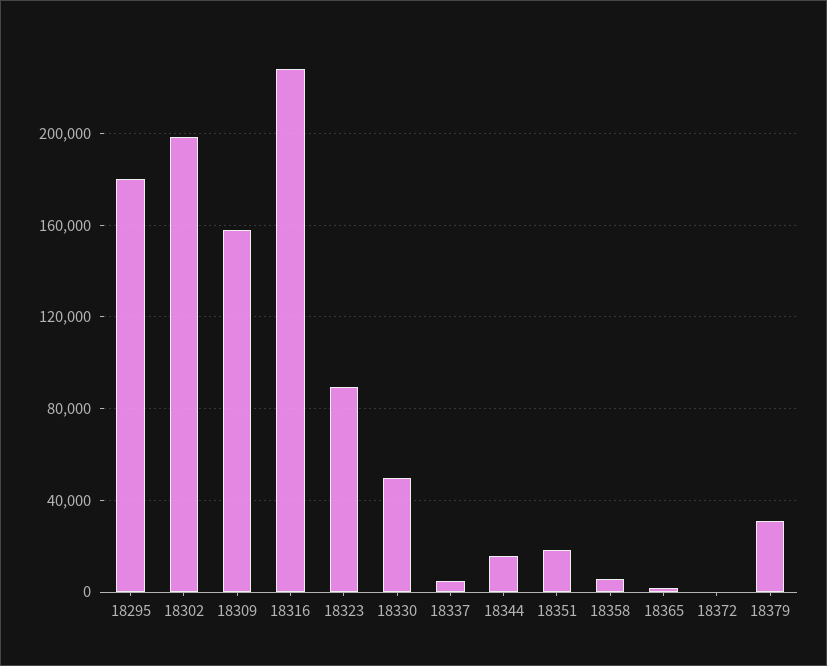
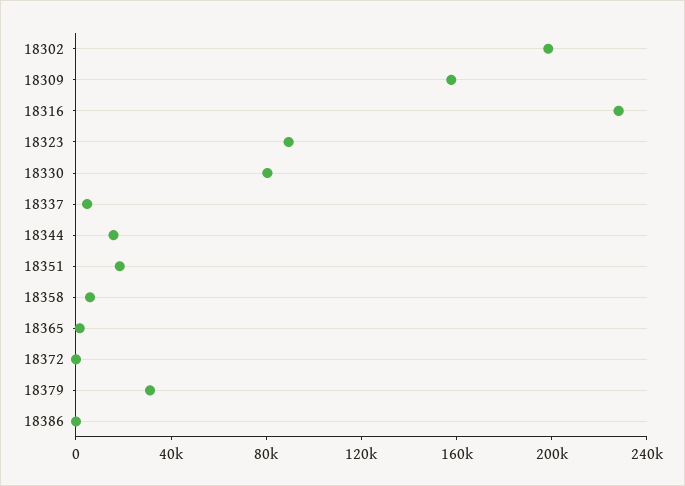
18295: 180000 -> none
18330: 50000 -> 80000
18386: none -> 0

